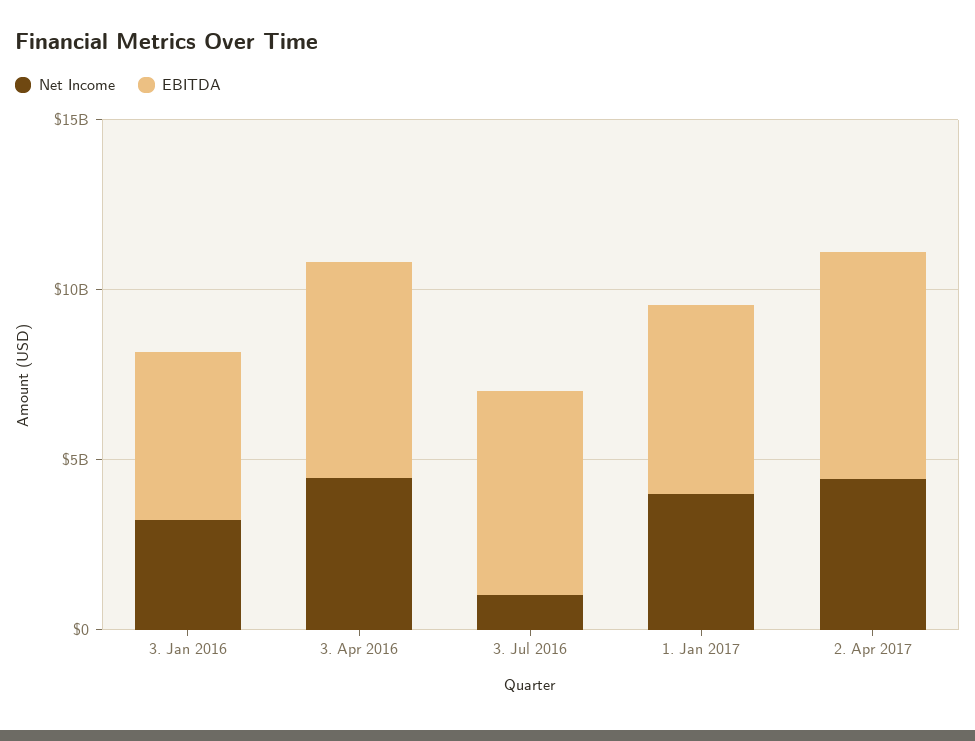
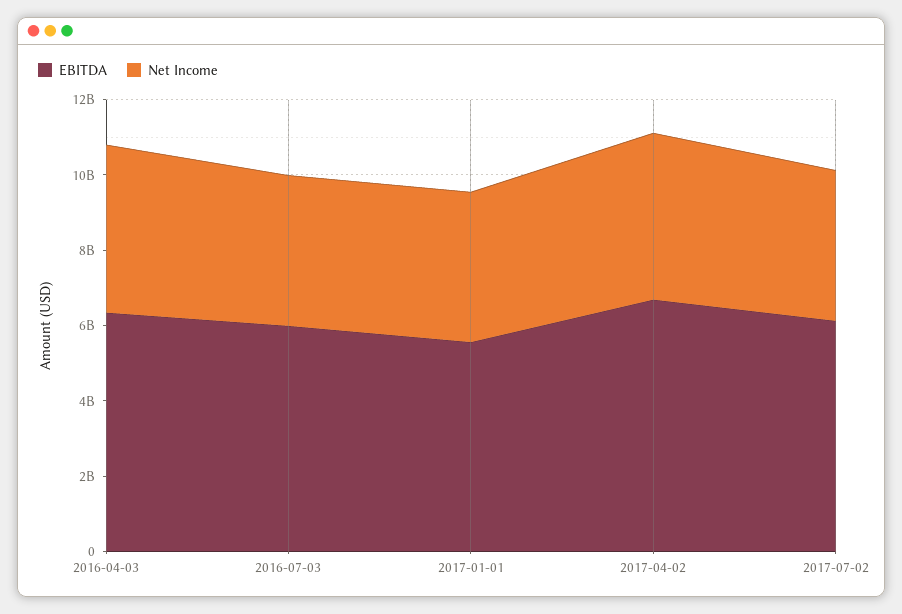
Net Income, 3. Jan 2016: 3000000000 -> none
EBITDA, 3. Jan 2016: 5000000000 -> none
Net Income, 3. Jul 2016: 1000000000 -> 4000000000
EBITDA, 2017-07-02: none -> 6000000000
Net Income, 2017-07-02: none -> 4000000000

